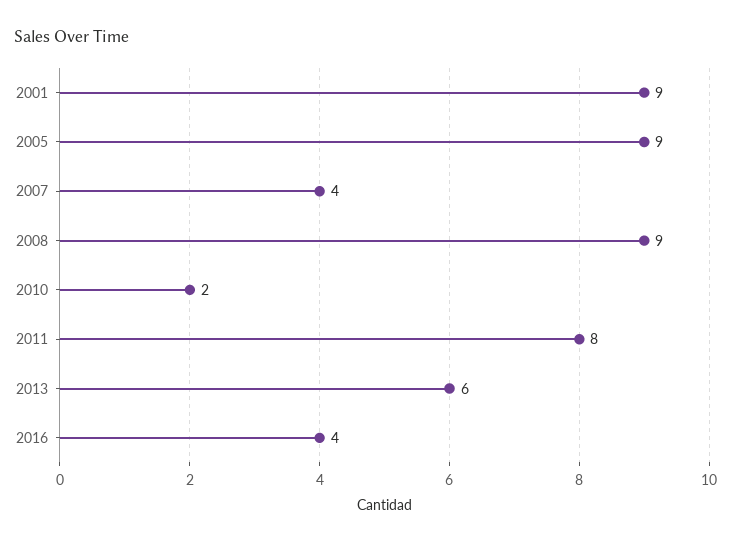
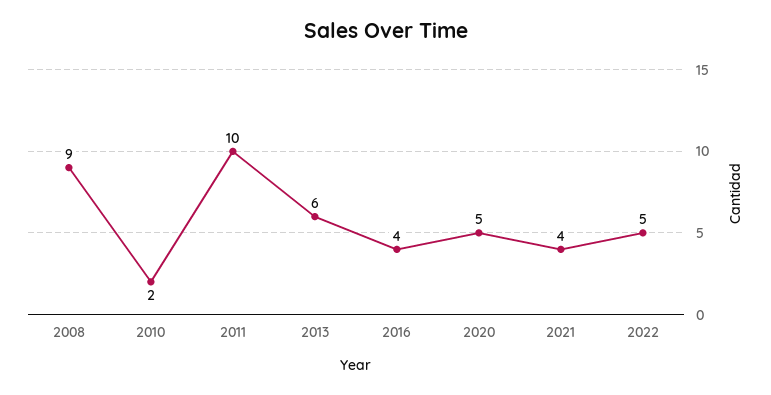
2001: 9 -> none
2005: 9 -> none
2007: 4 -> none
2011: 8 -> 10
2020: none -> 5
2021: none -> 4
2022: none -> 5

